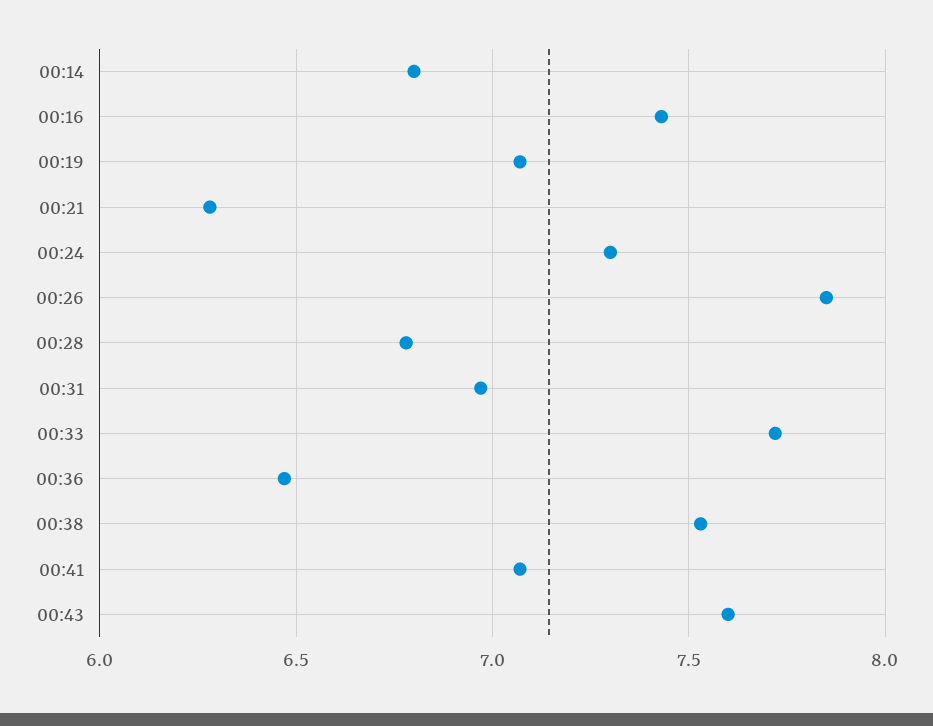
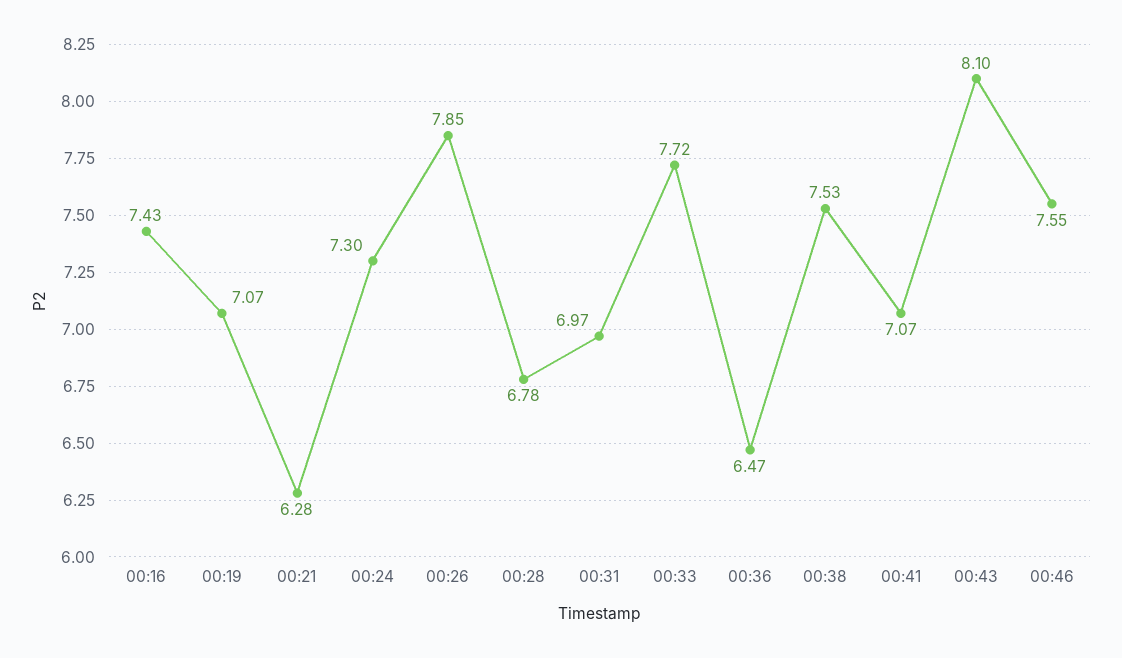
00:14: 6.8 -> none
00:43: 7.6 -> 8.1
00:46: none -> 7.55

